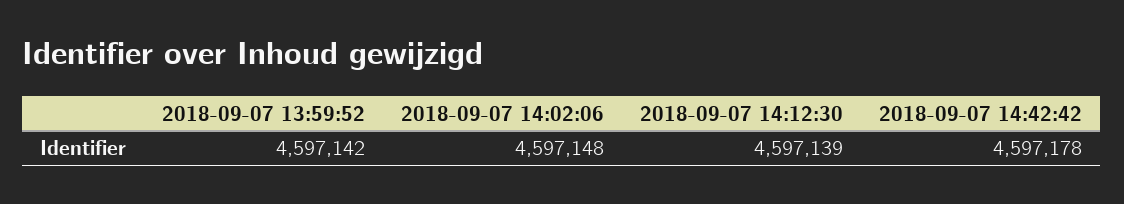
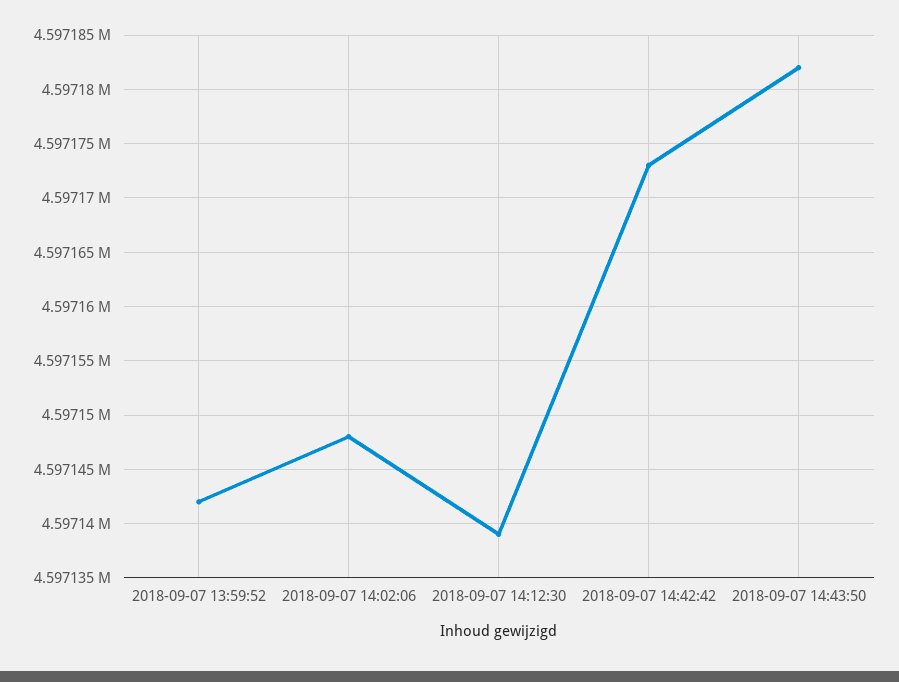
2018-09-07 14:42:42: 4597178 -> 4597173
2018-09-07 14:43:50: none -> 4597182

